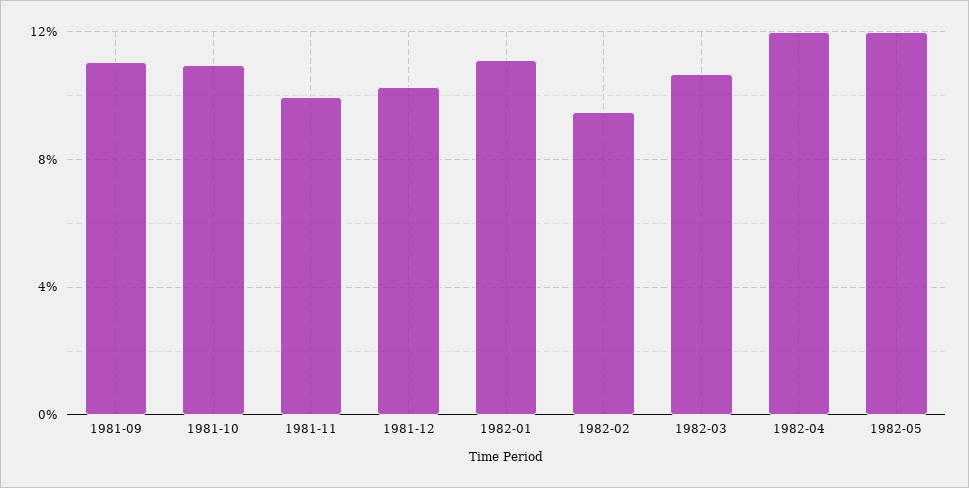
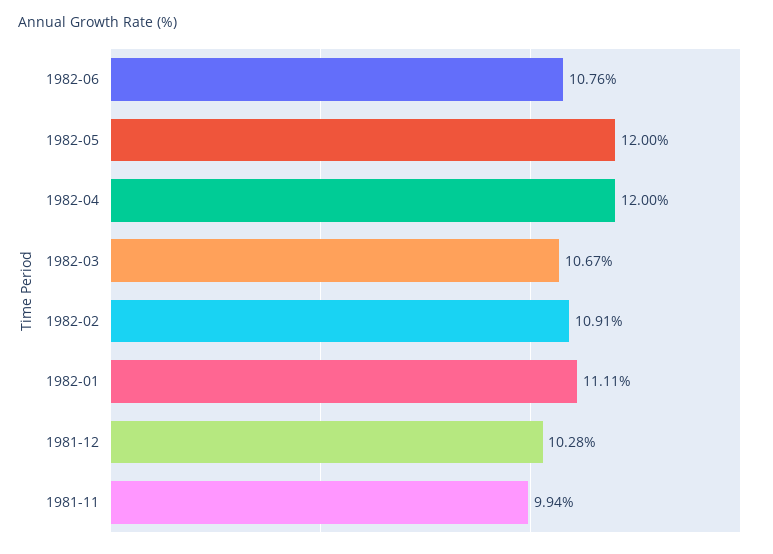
1981-09: 11 -> none
1981-10: 11 -> none
1982-02: 9.5 -> 10.91
1982-06: none -> 10.76

